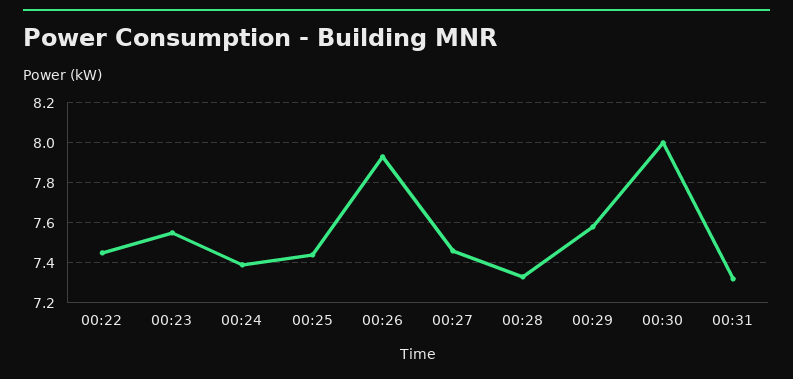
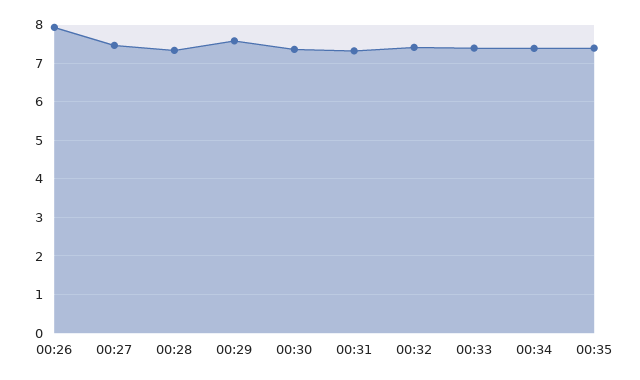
00:22: 7.45 -> none
00:23: 7.55 -> none
00:24: 7.4 -> none
00:25: 7.45 -> none
00:30: 8 -> 7.4
00:32: none -> 7.4
00:33: none -> 7.4
00:34: none -> 7.4
00:35: none -> 7.4

